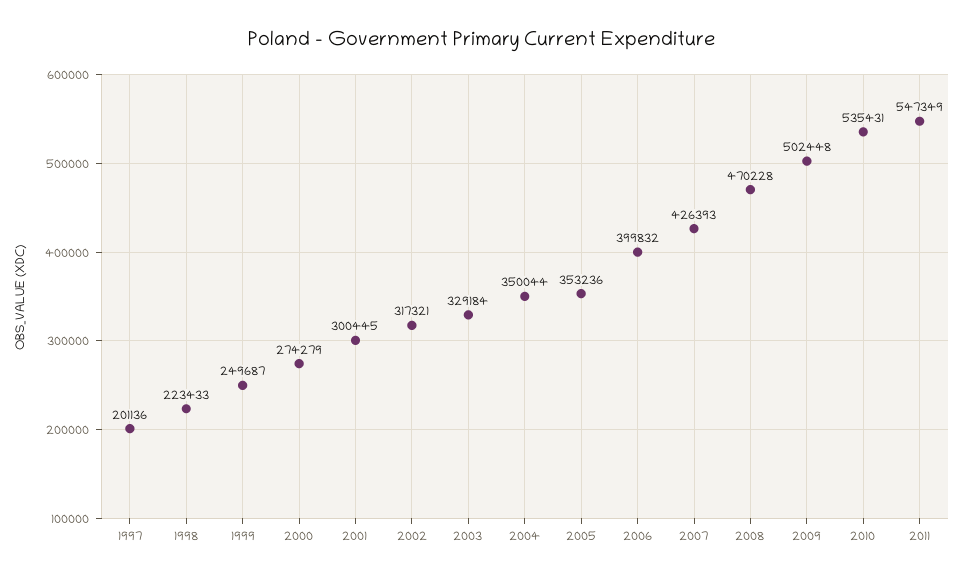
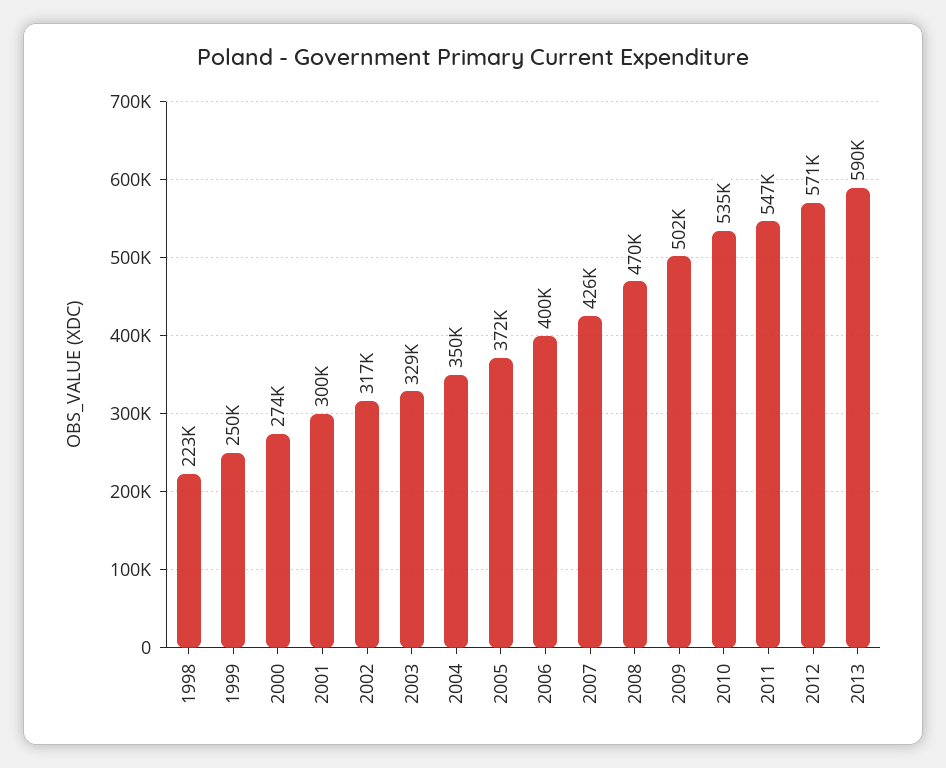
1997: 201136 -> none
2005: 353236 -> 372000
2012: none -> 571000
2013: none -> 590000

